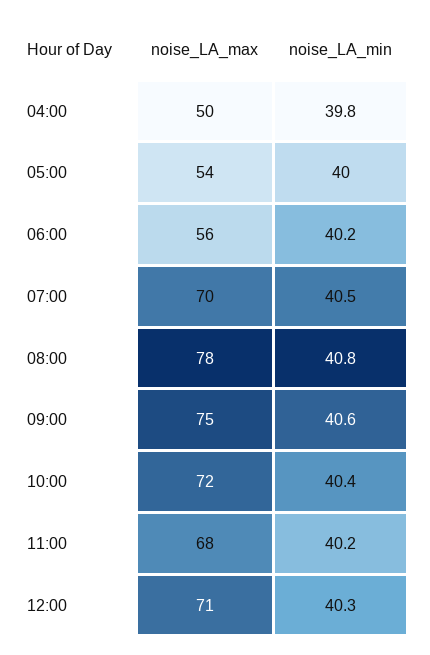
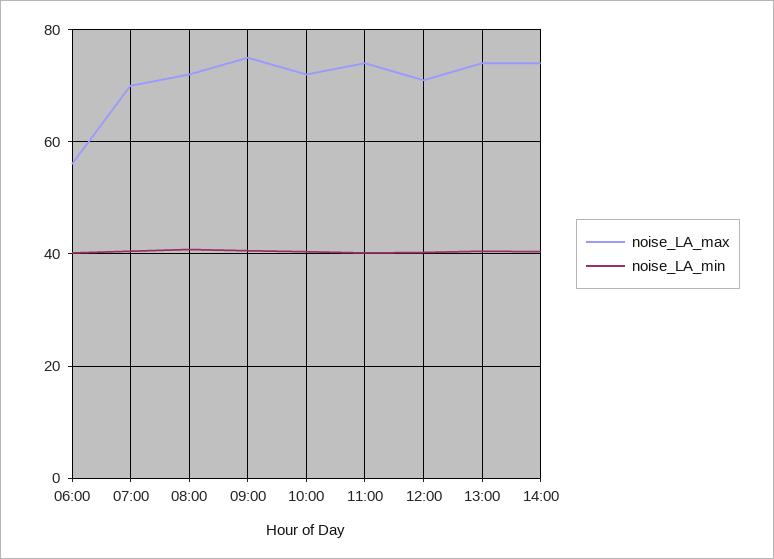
noise_LA_max, 04:00: 50 -> none
noise_LA_min, 04:00: 39.8 -> none
noise_LA_max, 05:00: 54 -> none
noise_LA_min, 05:00: 40 -> none
noise_LA_max, 08:00: 78 -> 72
noise_LA_max, 11:00: 68 -> 74
noise_LA_max, 13:00: none -> 74
noise_LA_min, 13:00: none -> 40
noise_LA_max, 14:00: none -> 74
noise_LA_min, 14:00: none -> 40

